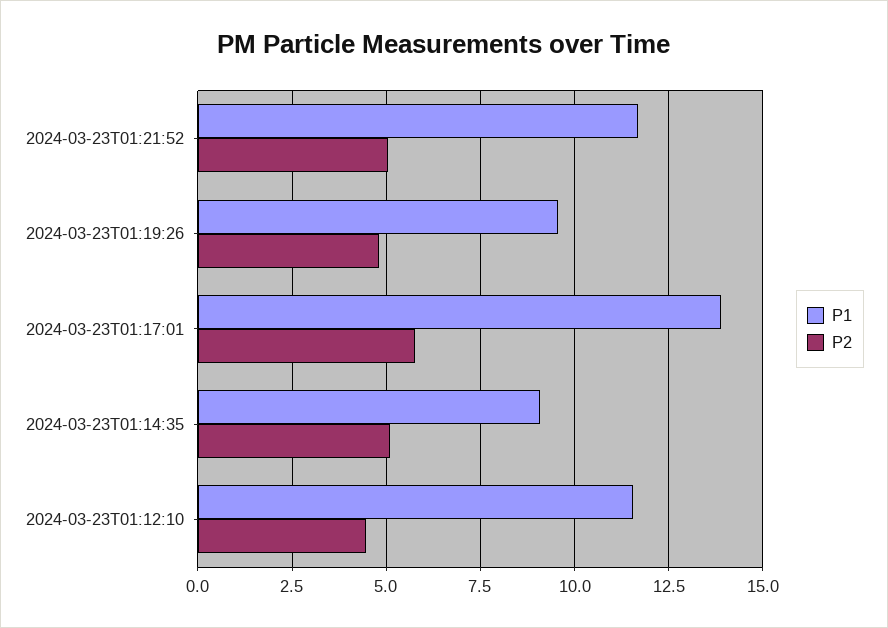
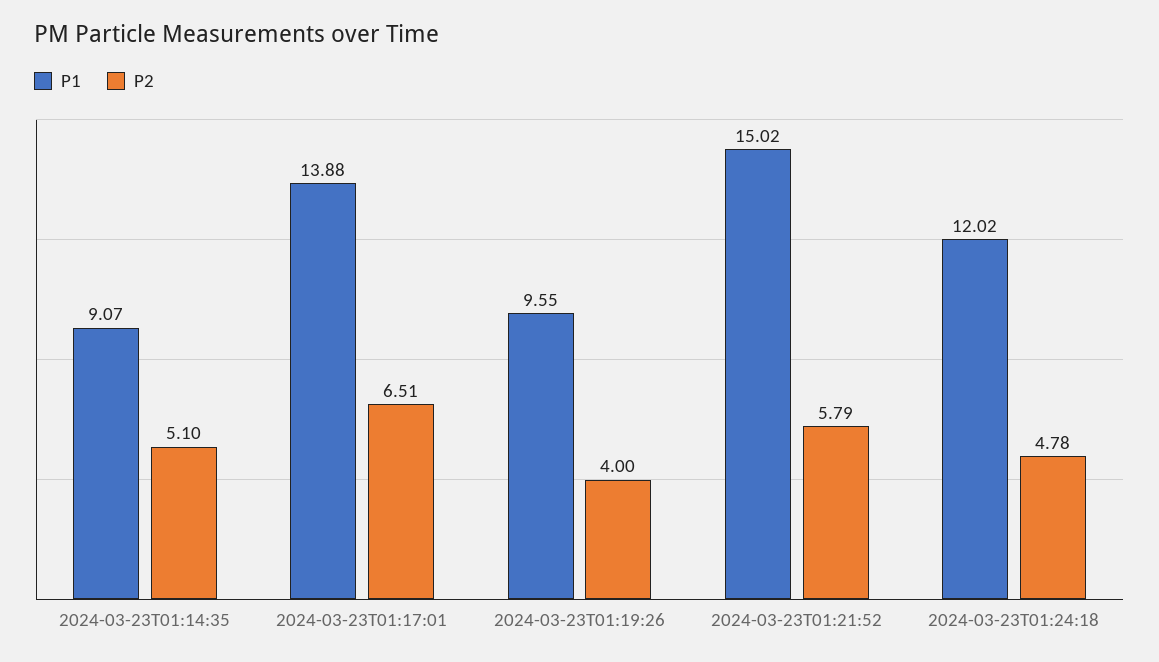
P1, 2024-03-23T01:21:52: 11.75 -> 15.02
P2, 2024-03-23T01:21:52: 5 -> 5.79
P2, 2024-03-23T01:19:26: 4.75 -> 4
P2, 2024-03-23T01:17:01: 5.75 -> 6.51
P1, 2024-03-23T01:12:10: 11.5 -> none
P2, 2024-03-23T01:12:10: 4.5 -> none
P1, 2024-03-23T01:24:18: none -> 12.02
P2, 2024-03-23T01:24:18: none -> 4.78

